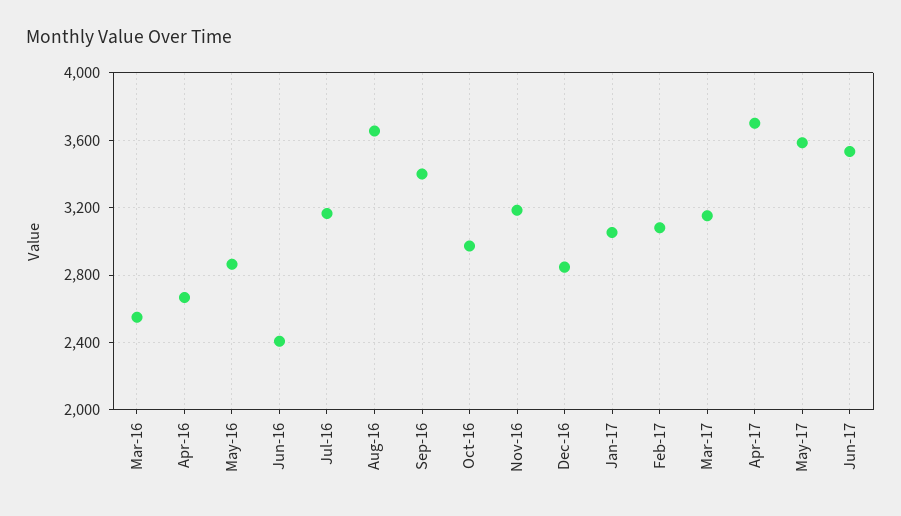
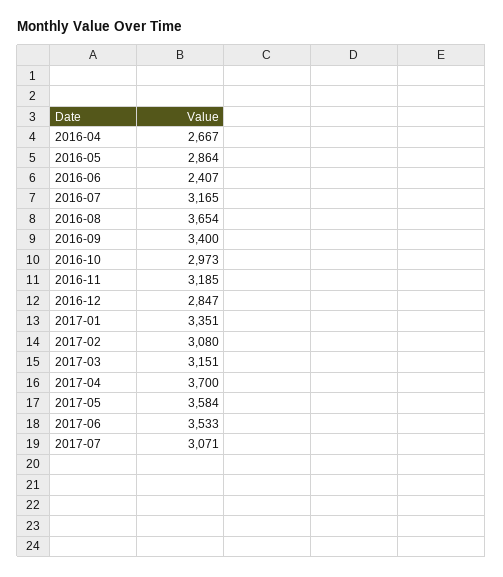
Mar-16: 2550 -> none
Jan-17: 3050 -> 3351
2017-07: none -> 3071

